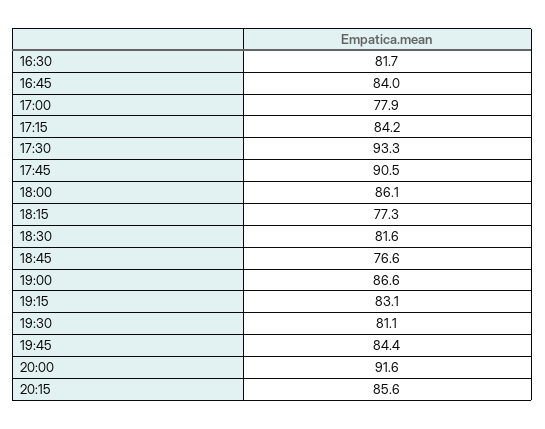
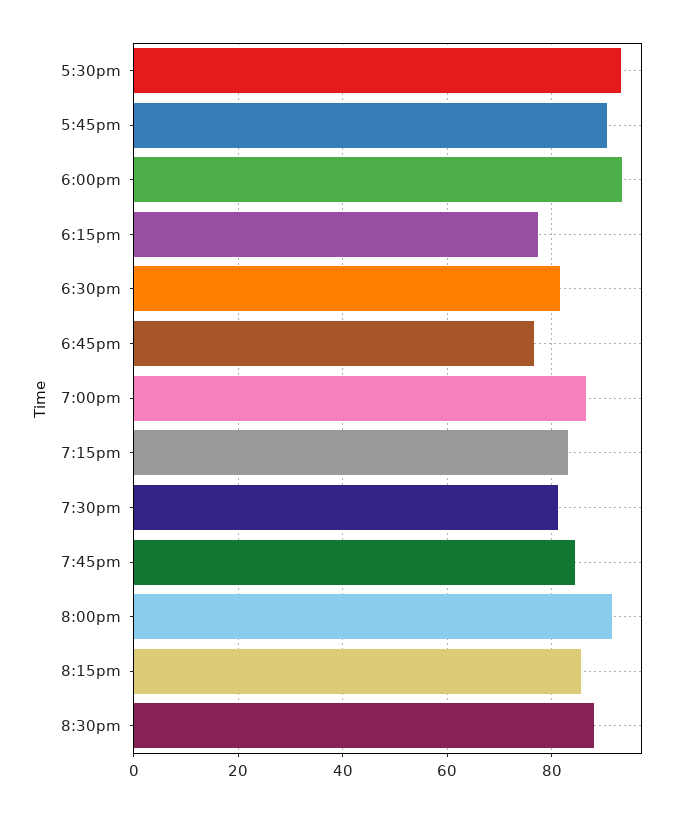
16:30: 81.7 -> none
16:45: 84 -> none
17:00: 77.9 -> none
17:15: 84.2 -> none
18:00: 86.1 -> 94
8:30pm: none -> 88

